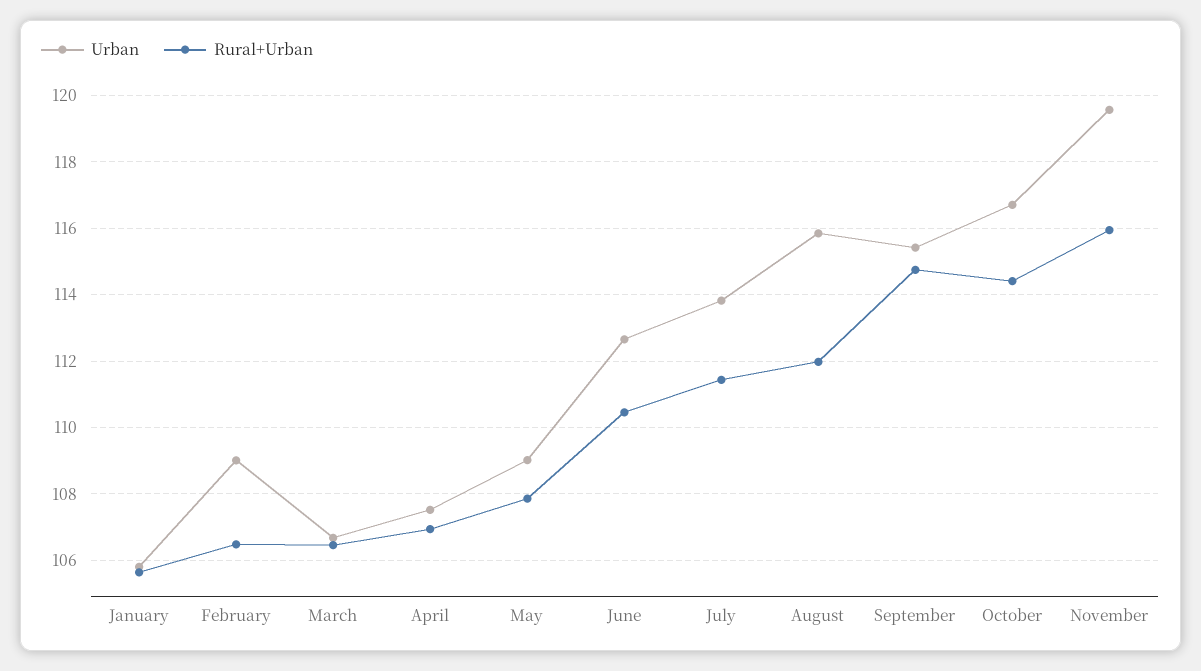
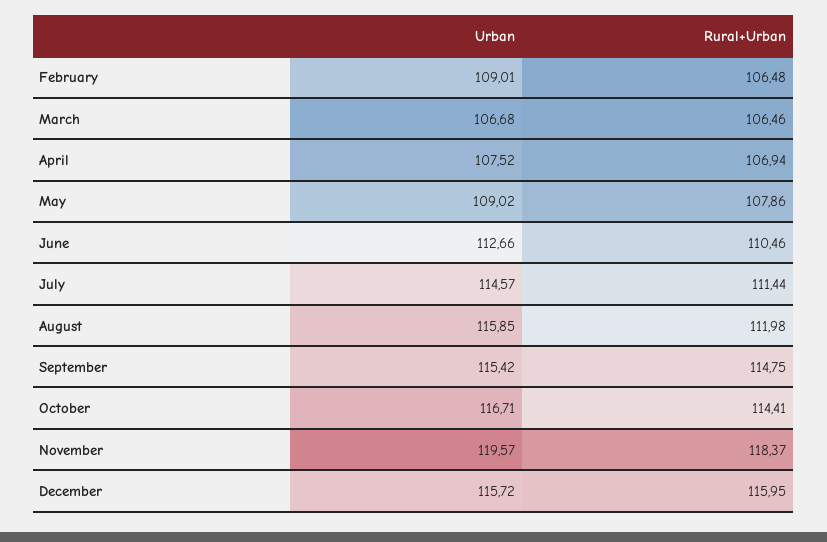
Urban, January: 105.8 -> none
Rural+Urban, January: 105.6 -> none
Urban, July: 113.8 -> 114.57
Rural+Urban, November: 116 -> 118.37
Urban, December: none -> 115.72
Rural+Urban, December: none -> 115.95

